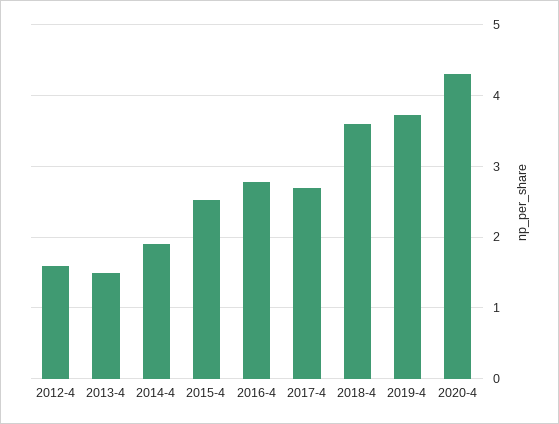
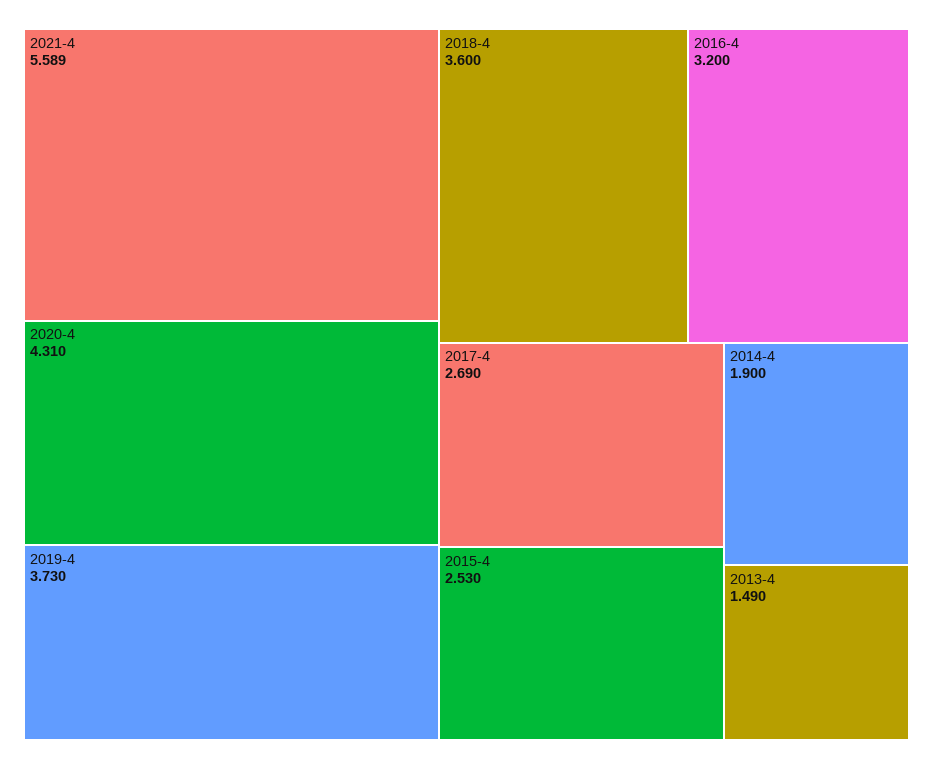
2012-4: 1.6 -> none
2016-4: 2.8 -> 3.2
2021-4: none -> 5.589

